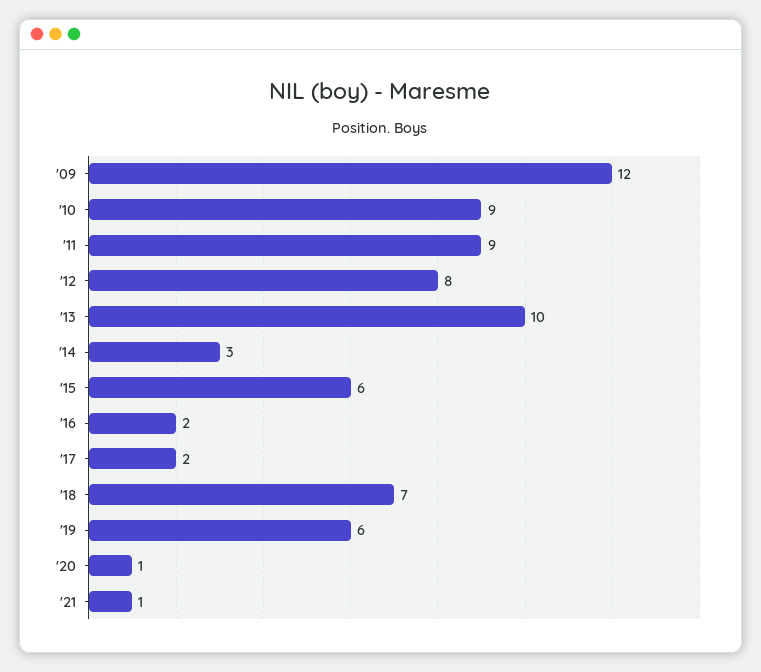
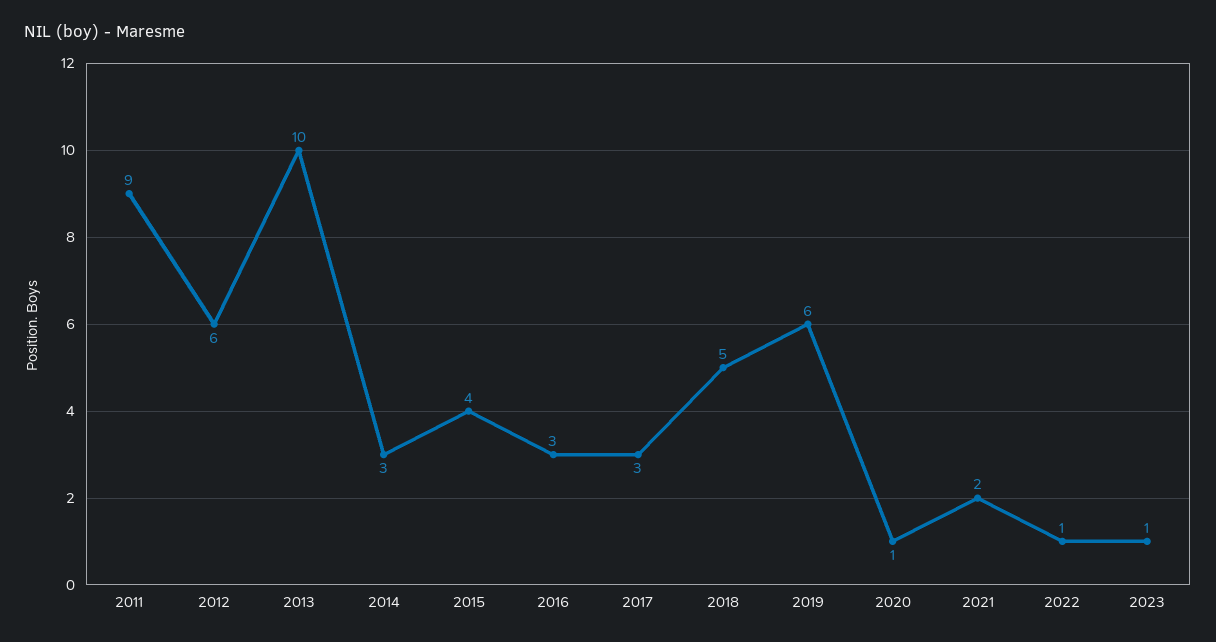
'09: 12 -> none
'10: 9 -> none
'12: 8 -> 6
'15: 6 -> 4
'16: 2 -> 3
'17: 2 -> 3
'18: 7 -> 5
'21: 1 -> 2
2022: none -> 1
2023: none -> 1

